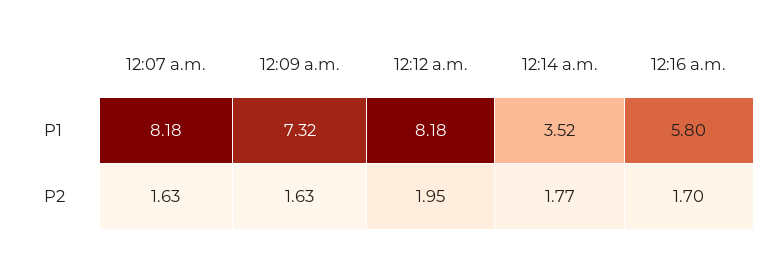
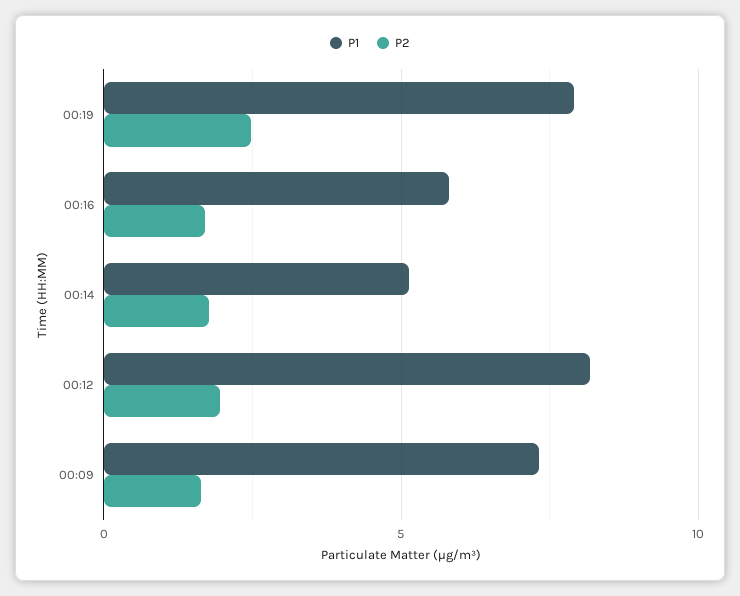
P1, 12:07 a.m.: 8.18 -> none
P1, 12:14 a.m.: 3.52 -> 5
P2, 12:07 a.m.: 1.63 -> none
P1, 00:19: none -> 8
P2, 00:19: none -> 2.5

